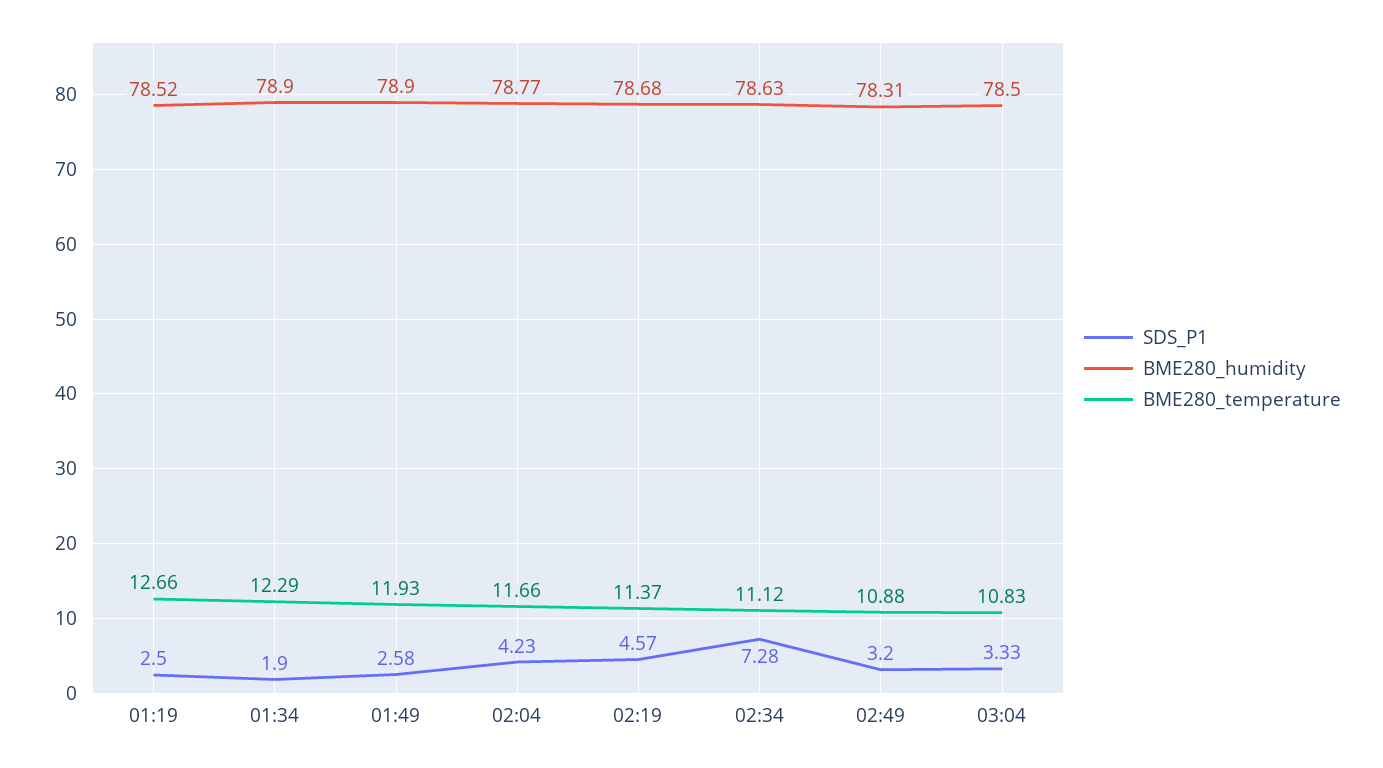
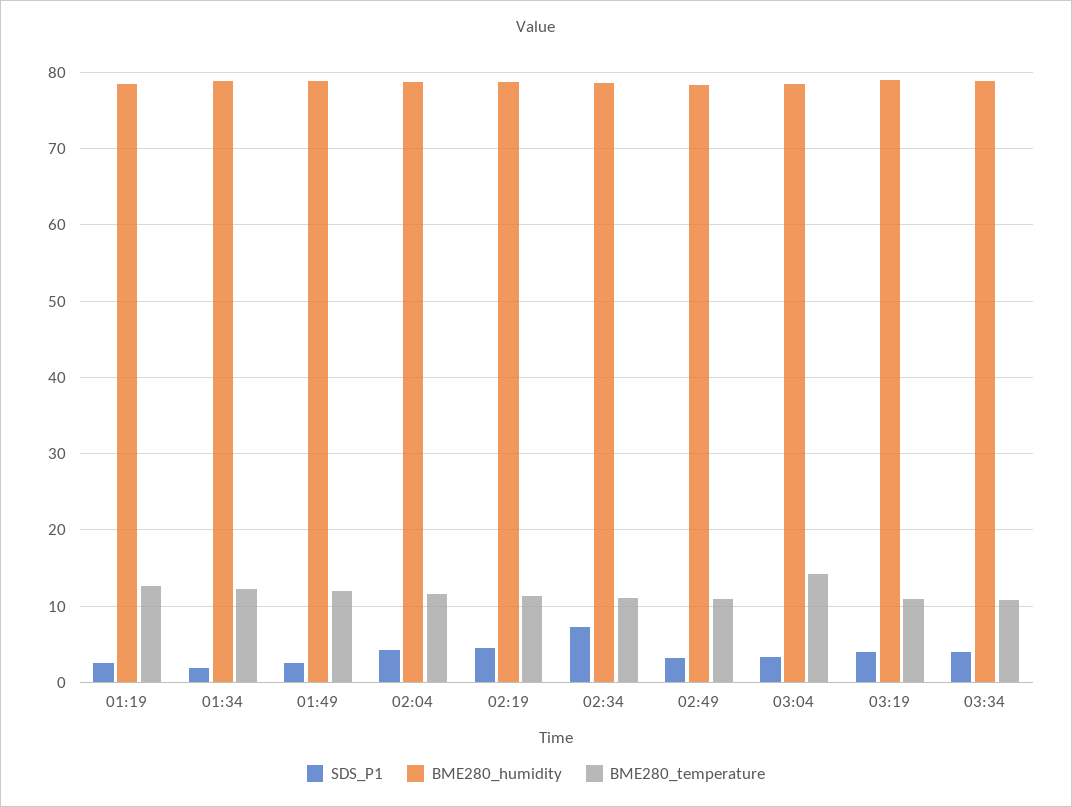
BME280_temperature, 03:04: 10.83 -> 14
SDS_P1, 03:19: none -> 4
BME280_humidity, 03:19: none -> 79
BME280_temperature, 03:19: none -> 11
SDS_P1, 03:34: none -> 4
BME280_humidity, 03:34: none -> 79
BME280_temperature, 03:34: none -> 11

